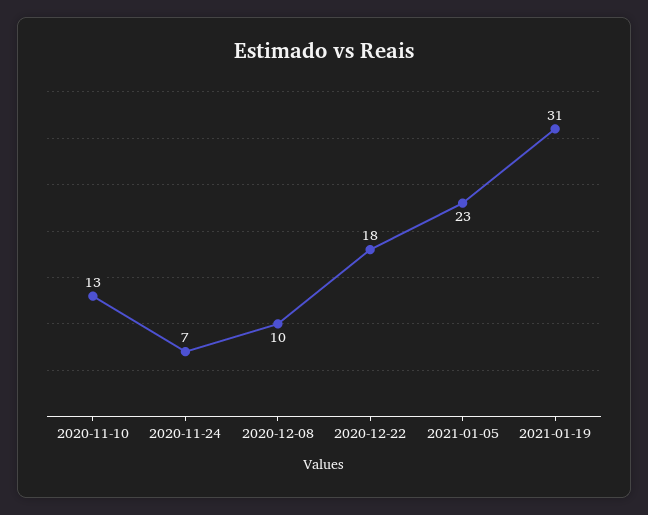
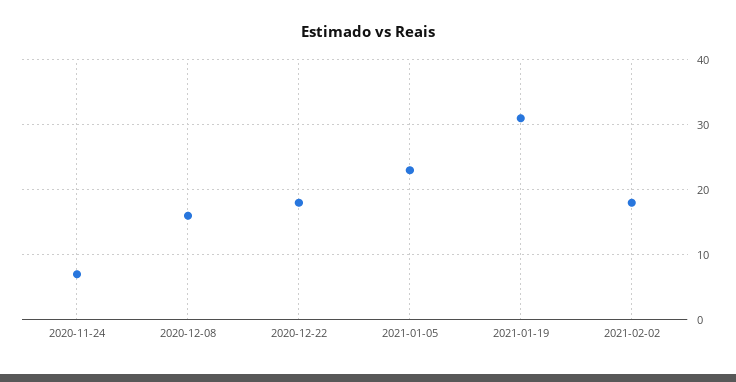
2020-11-10: 13 -> none
2020-12-08: 10 -> 16
2021-02-02: none -> 18

